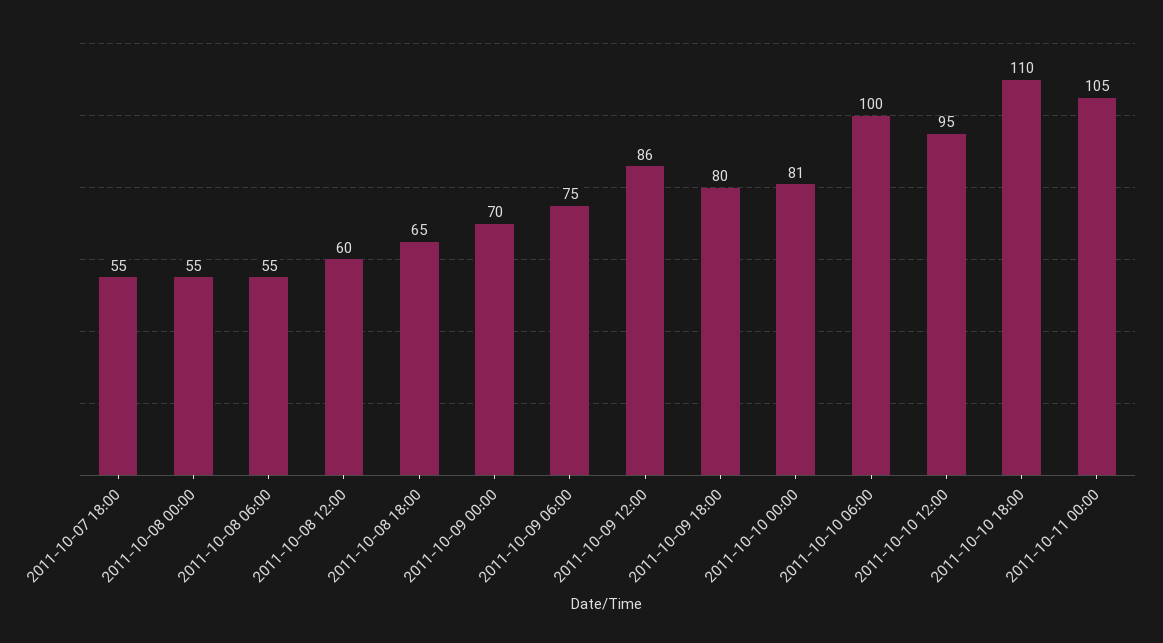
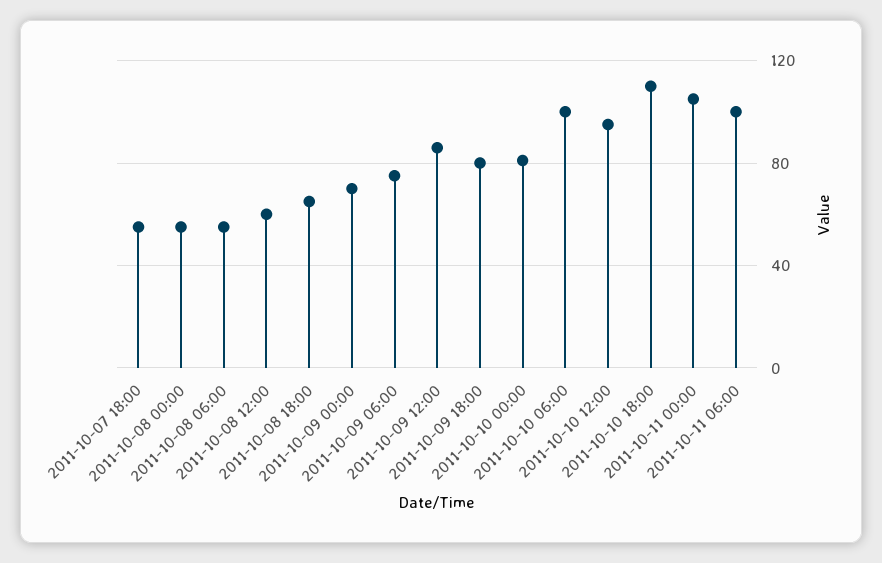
2011-10-11 06:00: none -> 100

